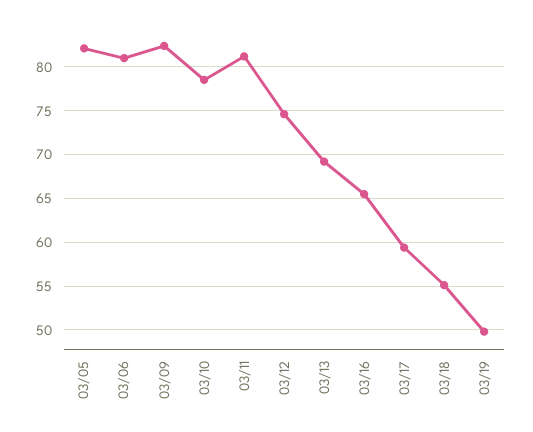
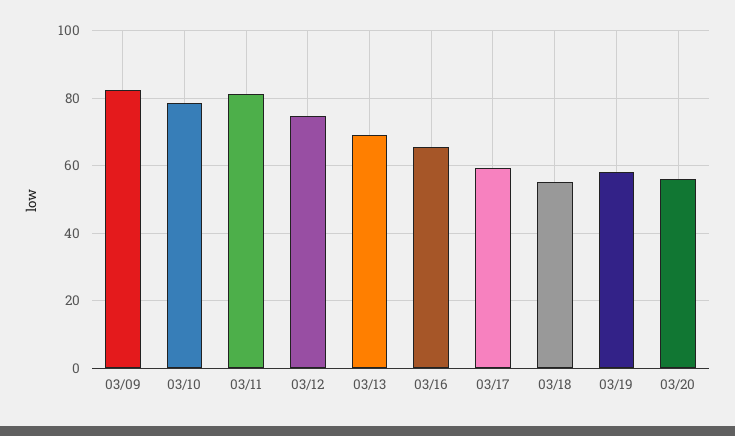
03/05: 82 -> none
03/06: 81 -> none
03/19: 50 -> 58
03/20: none -> 56

